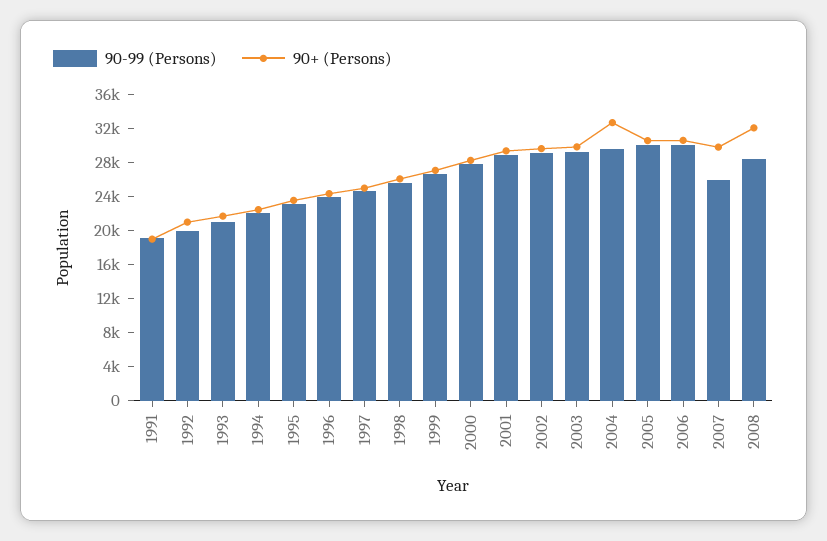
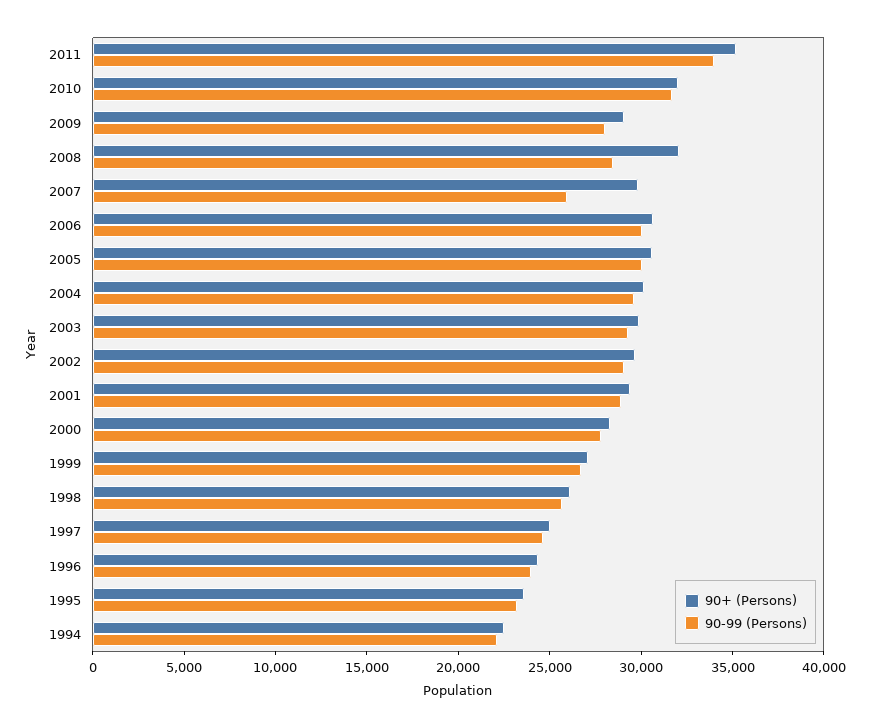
90-99 (Persons), 1991: 19000 -> none
90+ (Persons), 1991: 19000 -> none
90-99 (Persons), 1992: 20000 -> none
90+ (Persons), 1992: 21000 -> none
90-99 (Persons), 1993: 21000 -> none
90+ (Persons), 1993: 22000 -> none
90+ (Persons), 2004: 33000 -> 30000
90+ (Persons), 2011: none -> 35000
90-99 (Persons), 2011: none -> 34000
90+ (Persons), 2010: none -> 32000
90-99 (Persons), 2010: none -> 32000
90+ (Persons), 2009: none -> 29000
90-99 (Persons), 2009: none -> 28000

